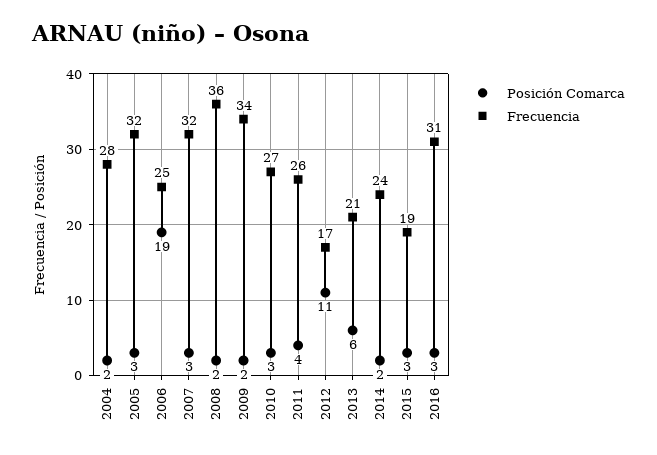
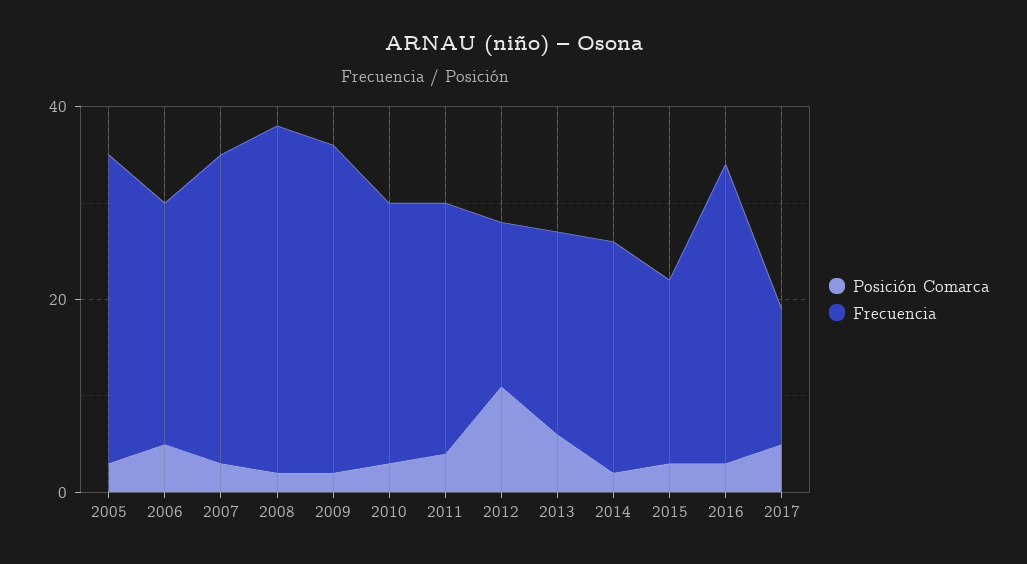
Posición Comarca, 2004: 2 -> none
Frecuencia, 2004: 28 -> none
Posición Comarca, 2006: 19 -> 5
Posición Comarca, 2017: none -> 5
Frecuencia, 2017: none -> 15

